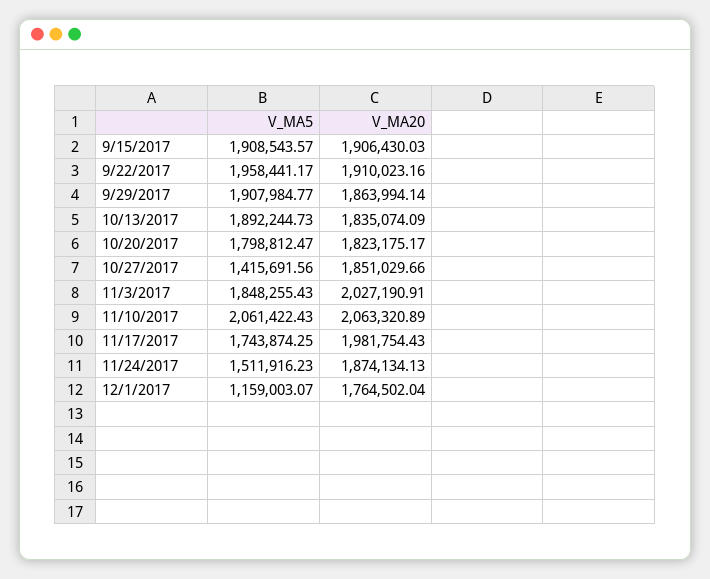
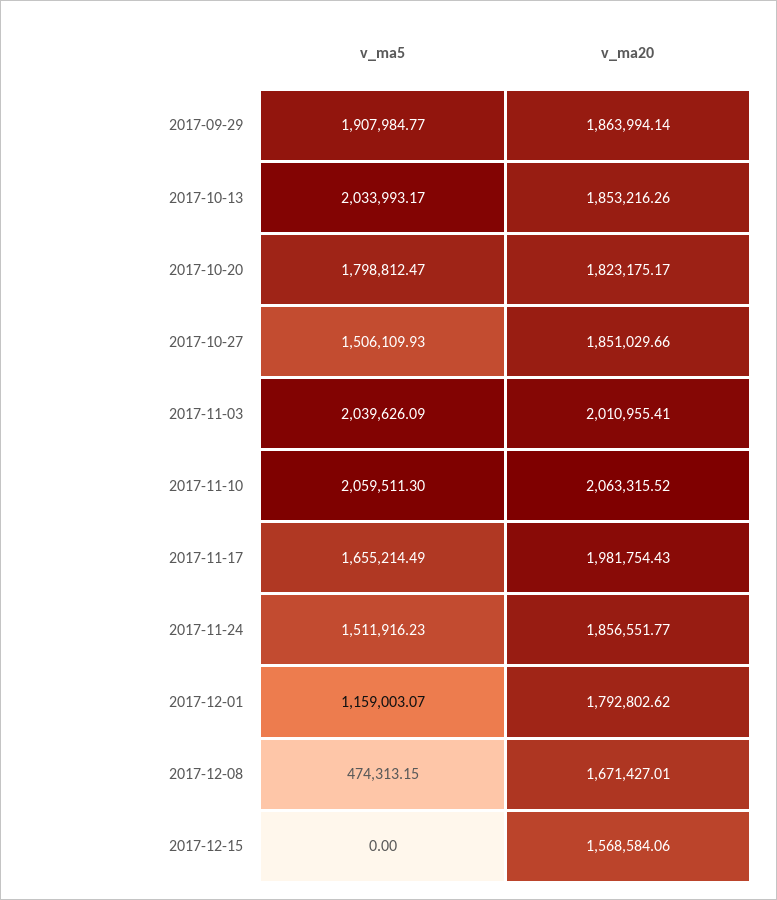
V_MA5, 9/15/2017: 1908543.57 -> none
V_MA20, 9/15/2017: 1906430.03 -> none
V_MA5, 9/22/2017: 1958441.17 -> none
V_MA20, 9/22/2017: 1910023.16 -> none
V_MA5, 10/13/2017: 1892244.73 -> 2033993.17
V_MA20, 10/13/2017: 1835074.09 -> 1853216.26
V_MA5, 10/27/2017: 1415691.56 -> 1506109.93
V_MA5, 11/3/2017: 1848255.43 -> 2039626.09
V_MA20, 11/3/2017: 2027190.91 -> 2010955.41
V_MA5, 11/10/2017: 2061422.43 -> 2059511.3
V_MA20, 11/10/2017: 2063320.89 -> 2063315.52
V_MA5, 11/17/2017: 1743874.25 -> 1655214.49
V_MA20, 11/24/2017: 1874134.13 -> 1856551.77
V_MA20, 12/1/2017: 1764502.04 -> 1792802.62
V_MA5, 2017-12-08: none -> 474313.15
V_MA20, 2017-12-08: none -> 1671427.01
V_MA5, 2017-12-15: none -> 0
V_MA20, 2017-12-15: none -> 1568584.06

